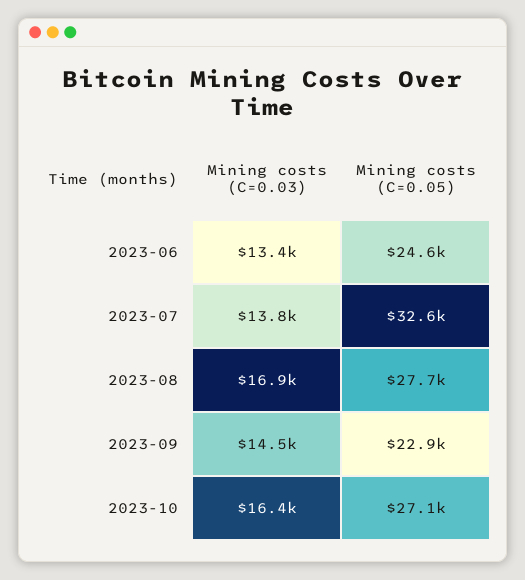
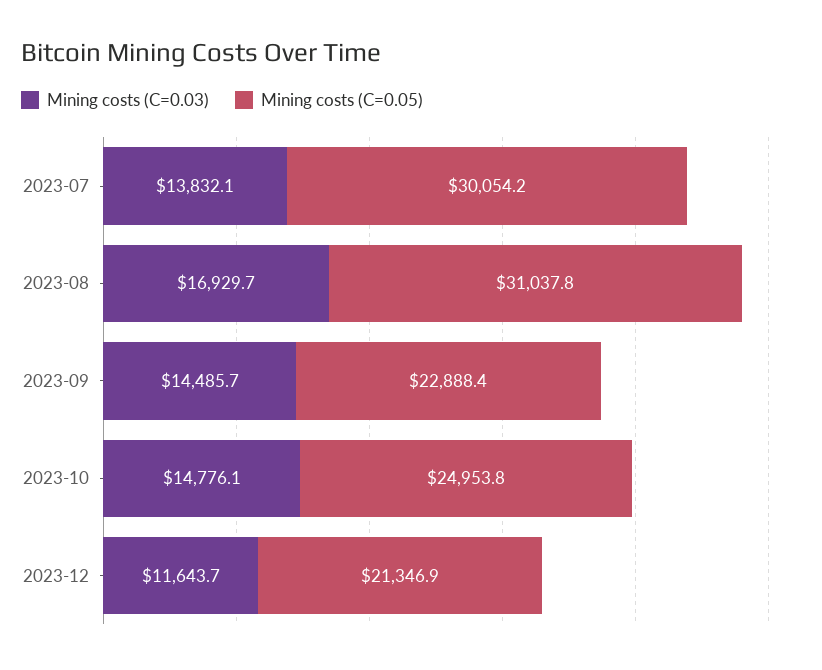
Mining costs (C=0.03), 2023-06: 13400 -> none
Mining costs (C=0.05), 2023-06: 24600 -> none
Mining costs (C=0.05), 2023-07: 32600 -> 30054.2
Mining costs (C=0.05), 2023-08: 27700 -> 31037.8
Mining costs (C=0.03), 2023-10: 16400 -> 14776.1
Mining costs (C=0.05), 2023-10: 27100 -> 24953.8
Mining costs (C=0.03), 2023-12: none -> 11643.7
Mining costs (C=0.05), 2023-12: none -> 21346.9

